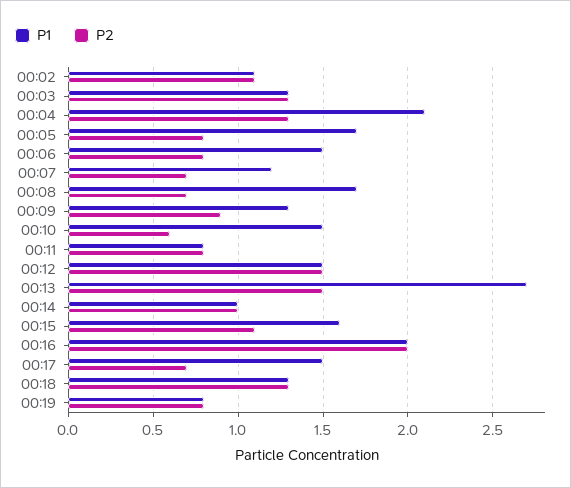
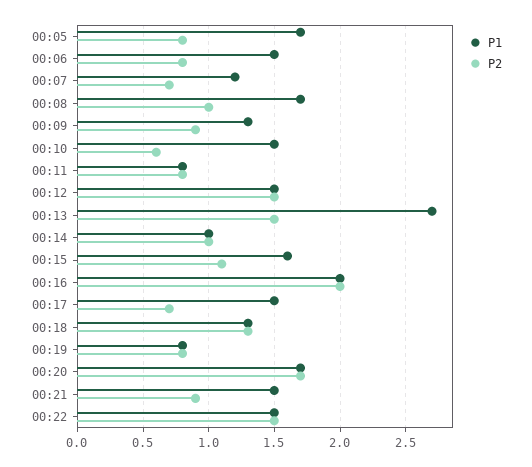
P1, 00:02: 1.1 -> none
P2, 00:02: 1.1 -> none
P1, 00:03: 1.3 -> none
P2, 00:03: 1.3 -> none
P1, 00:04: 2.1 -> none
P2, 00:04: 1.3 -> none
P2, 00:08: 0.7 -> 1
P1, 00:20: none -> 1.7
P2, 00:20: none -> 1.7
P1, 00:21: none -> 1.5
P2, 00:21: none -> 0.9
P1, 00:22: none -> 1.5
P2, 00:22: none -> 1.5

